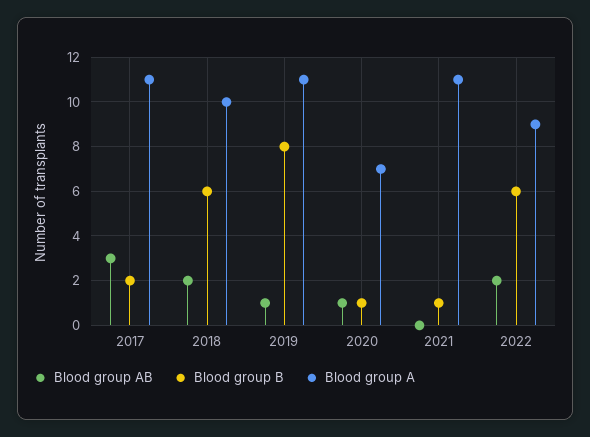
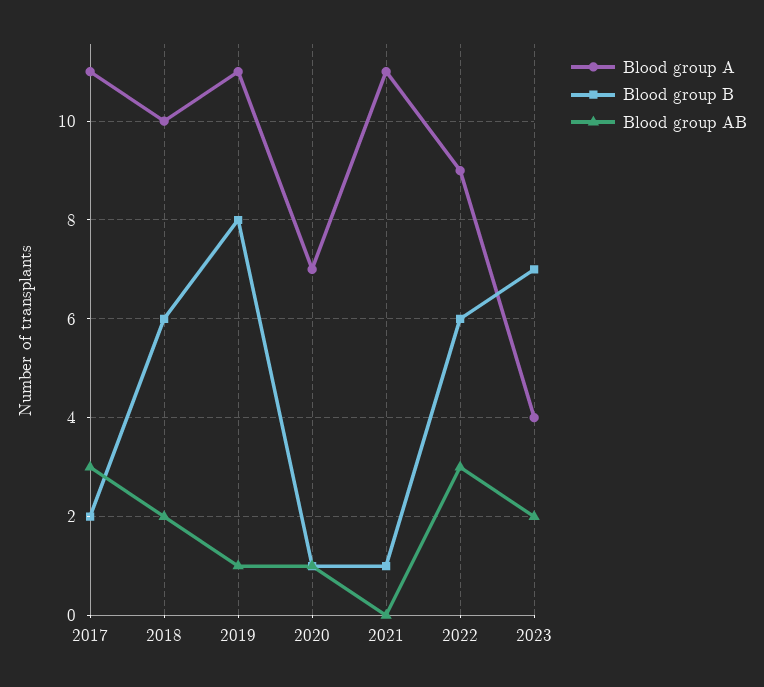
Blood group AB, 2022: 2 -> 3
Blood group A, 2023: none -> 4
Blood group B, 2023: none -> 7
Blood group AB, 2023: none -> 2

